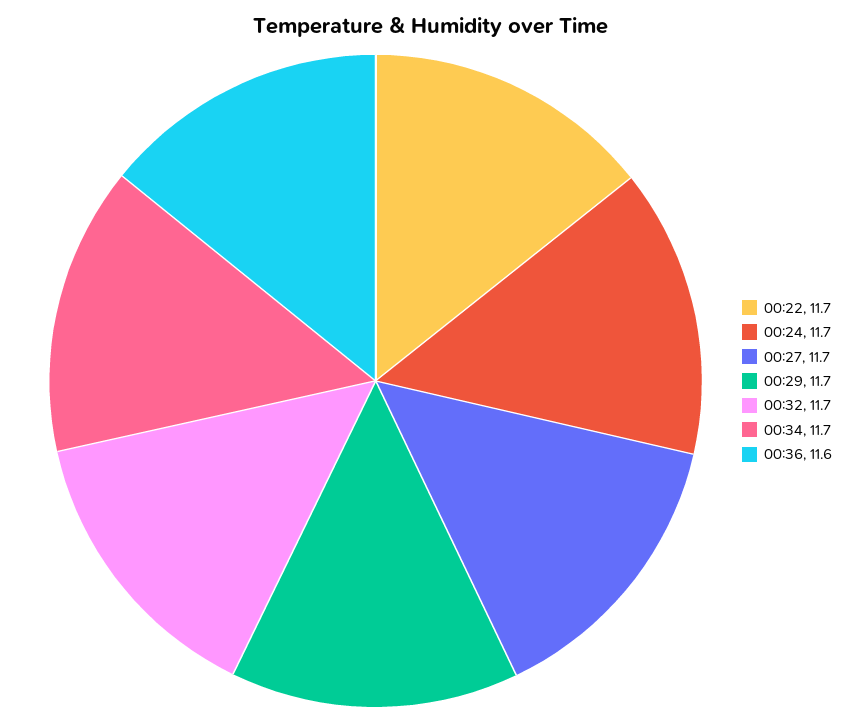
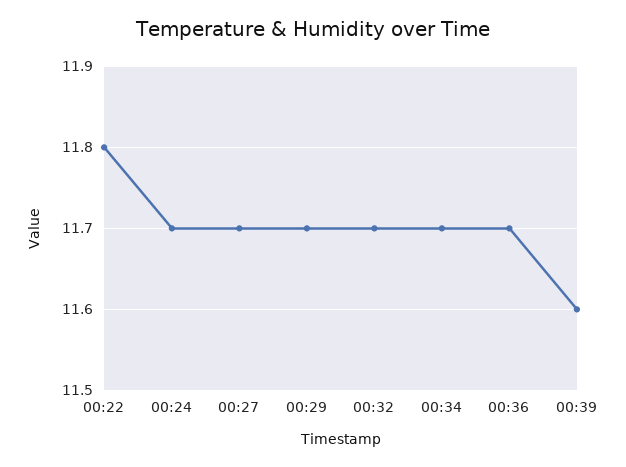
00:22: 11.7 -> 11.8
00:36: 11.6 -> 11.7
00:39: none -> 11.6

